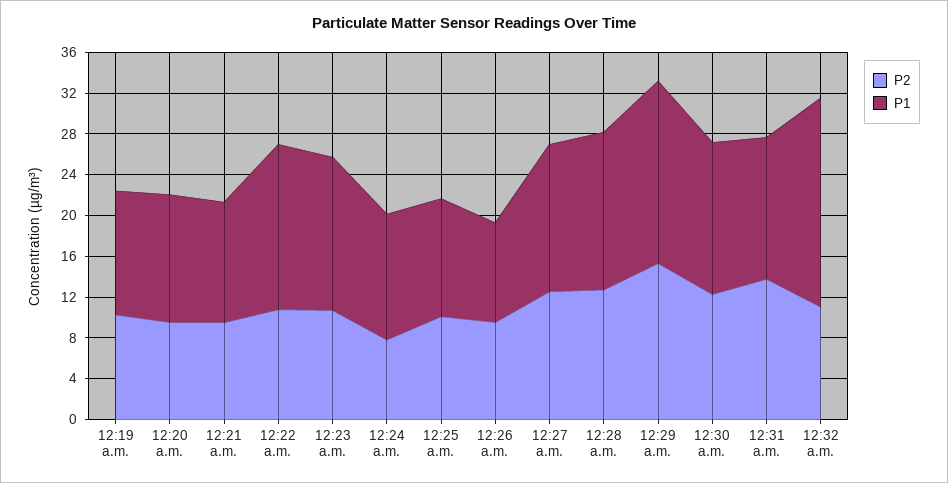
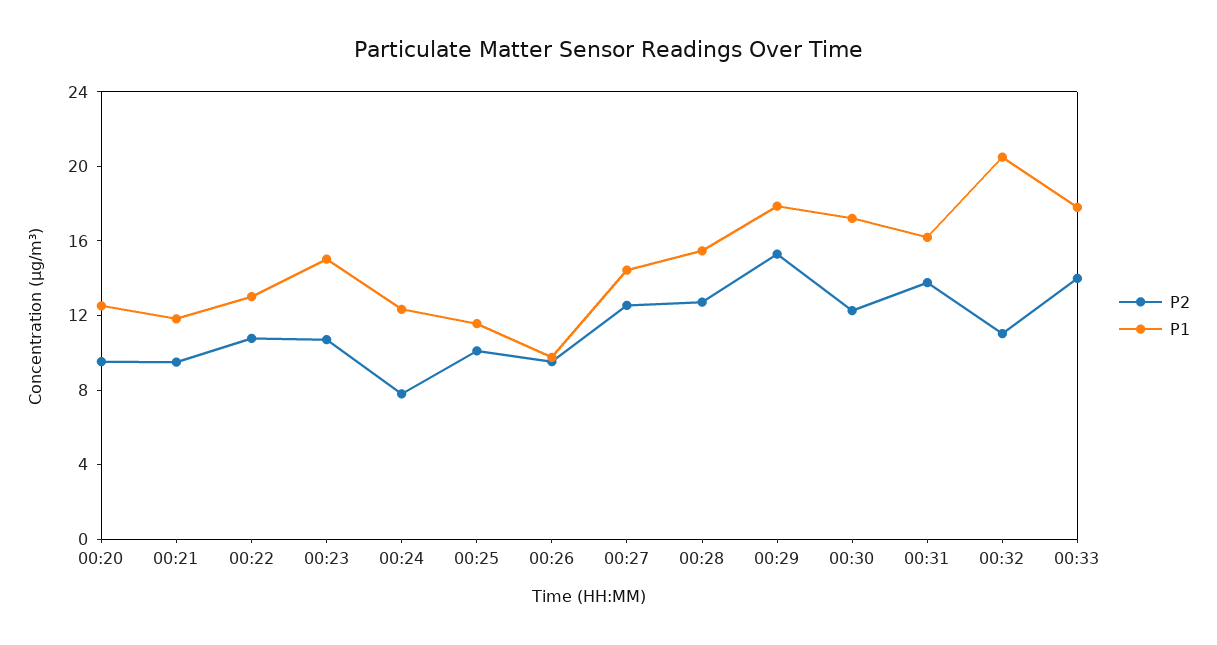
P2, 12:19 a.m.: 10 -> none
P1, 12:19 a.m.: 12 -> none
P1, 12:22 a.m.: 16 -> 13
P1, 12:30 a.m.: 15 -> 17
P1, 12:31 a.m.: 14 -> 16
P2, 00:33: none -> 14
P1, 00:33: none -> 18

